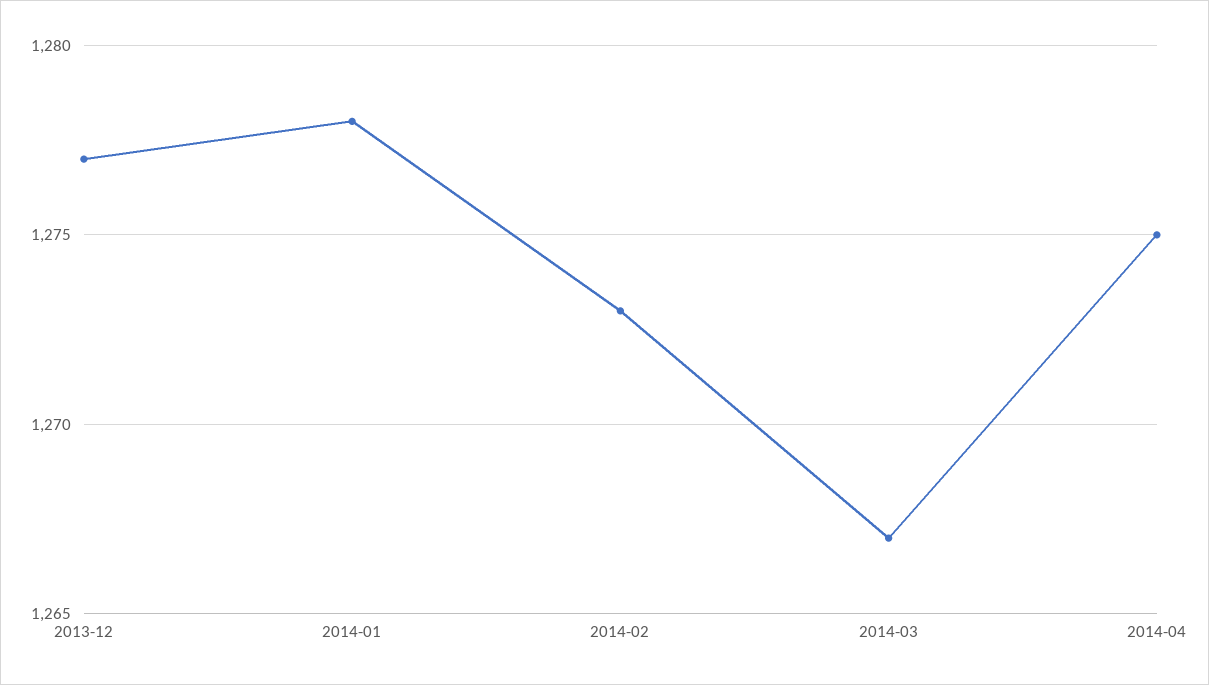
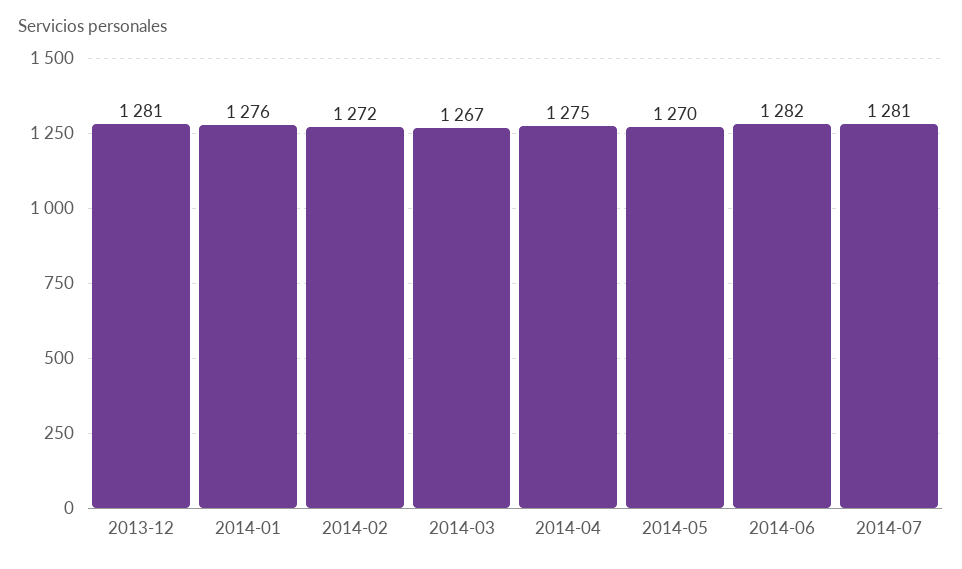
2013-12: 1277 -> 1281
2014-01: 1278 -> 1276
2014-02: 1273 -> 1272
2014-05: none -> 1270
2014-06: none -> 1282
2014-07: none -> 1281

